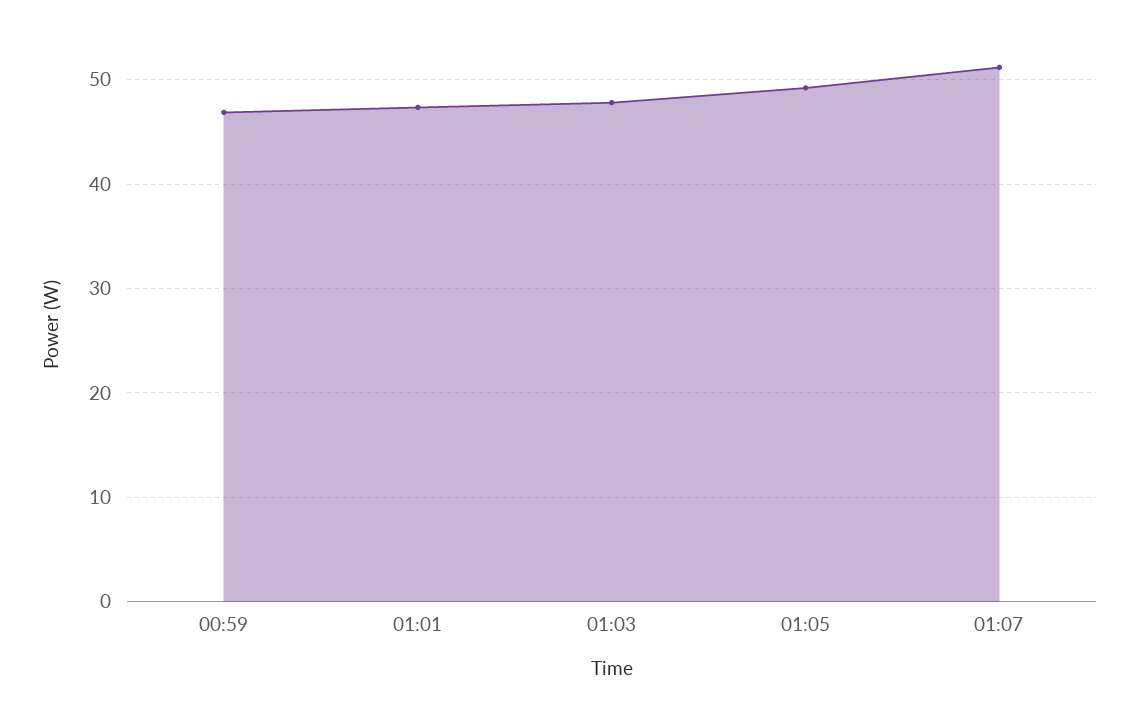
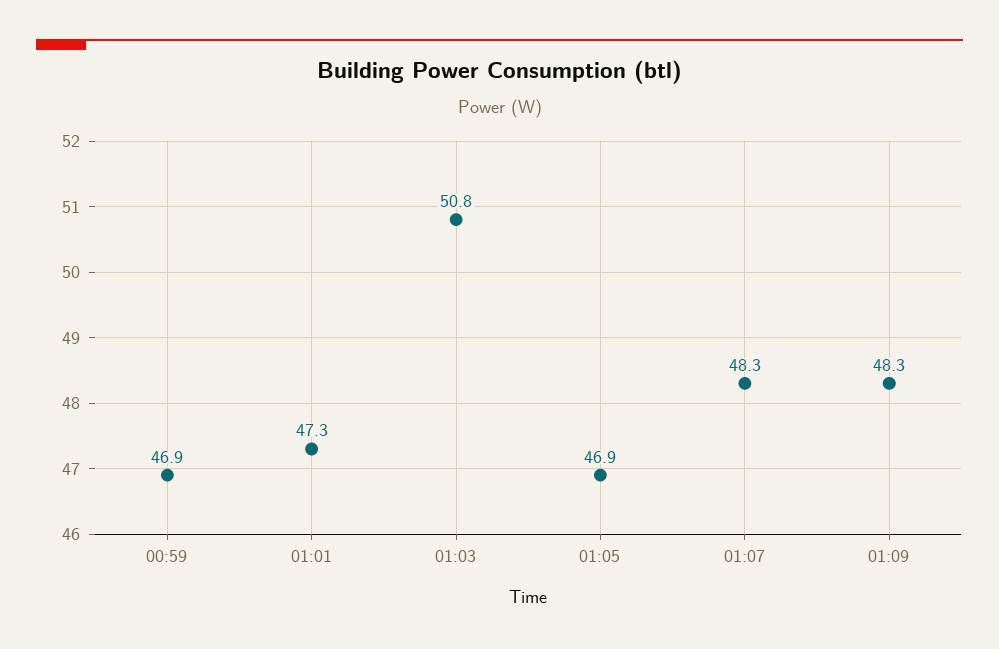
01:03: 48 -> 50.8
01:05: 49 -> 46.9
01:07: 51 -> 48.3
01:09: none -> 48.3

